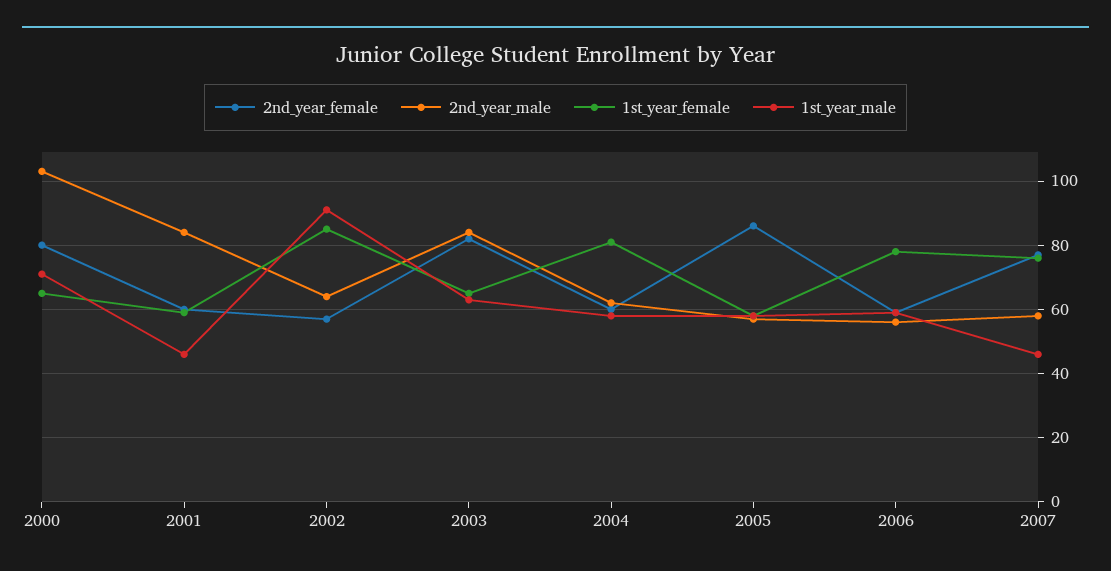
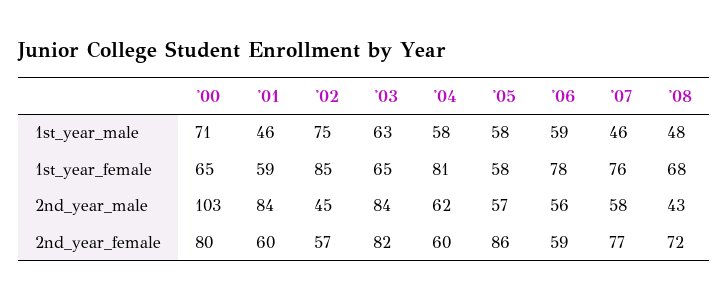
2nd_year_male, 2002: 65 -> 45
1st_year_male, 2002: 90 -> 75
1st_year_male, '08: none -> 48
1st_year_female, '08: none -> 68
2nd_year_male, '08: none -> 43
2nd_year_female, '08: none -> 72

